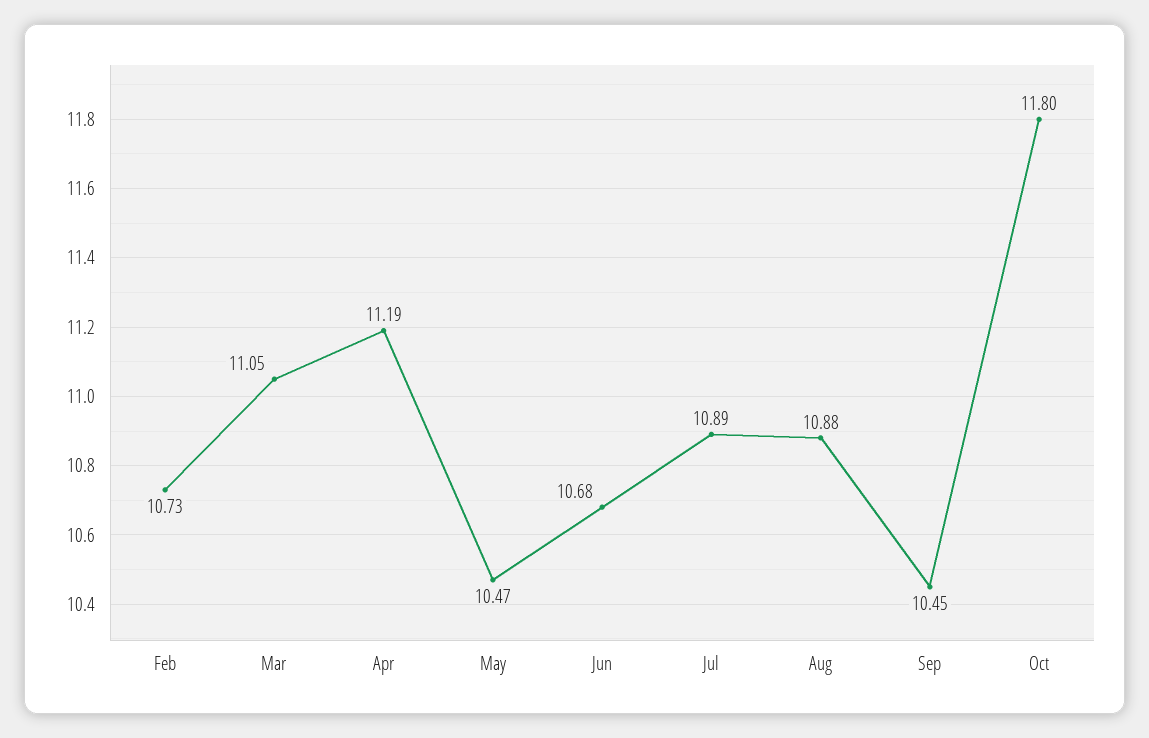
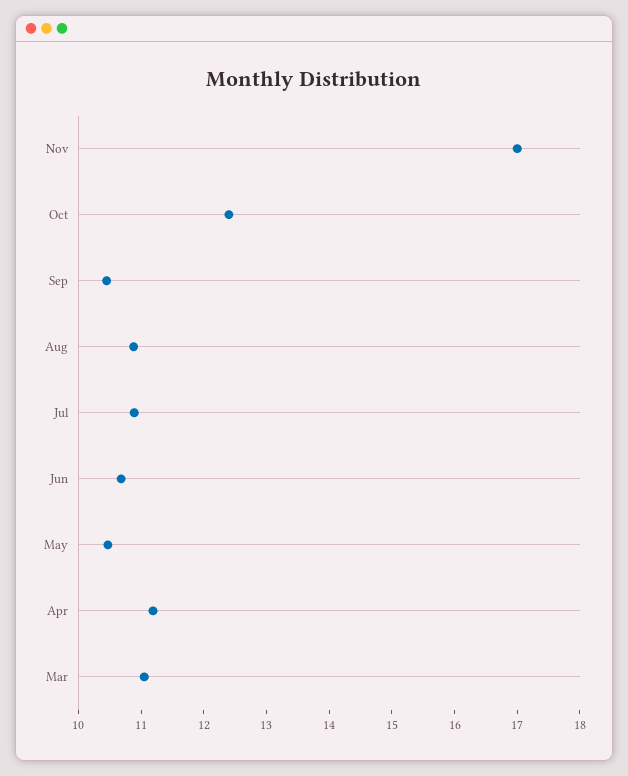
Feb: 10.73 -> none
Oct: 11.8 -> 12.4
Nov: none -> 17

